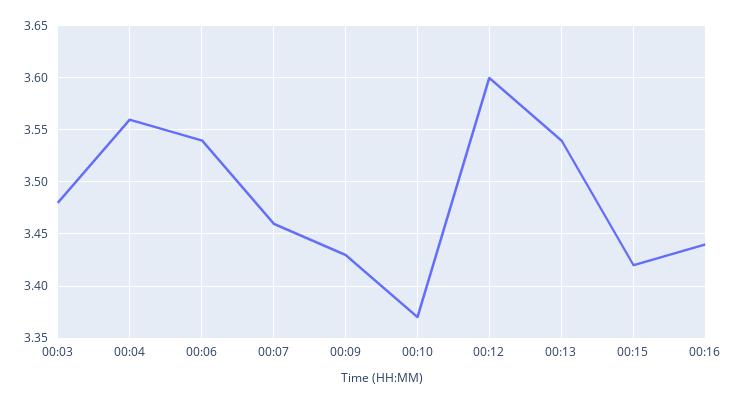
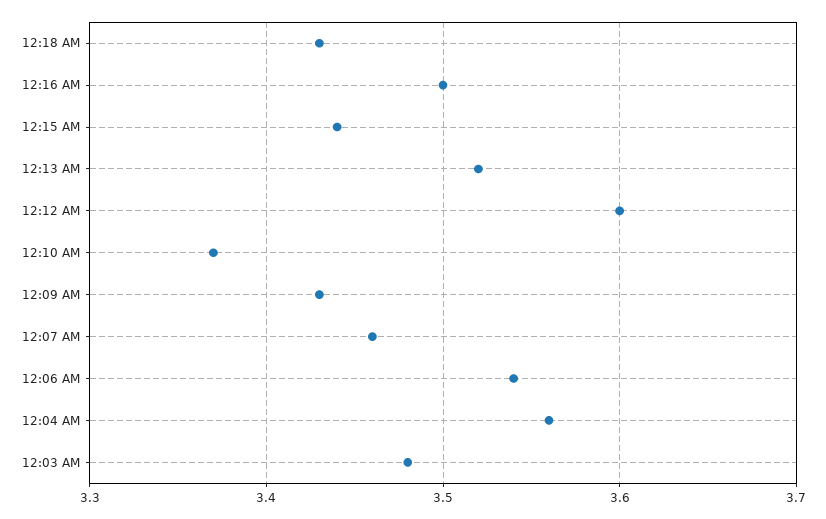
00:13: 3.54 -> 3.52
00:15: 3.42 -> 3.44
00:16: 3.44 -> 3.5
12:18 AM: none -> 3.43

